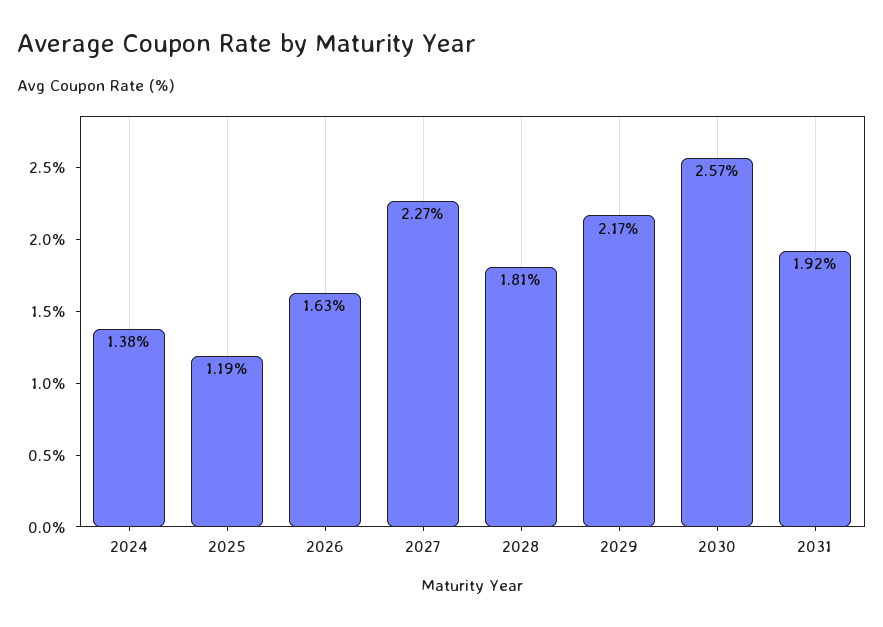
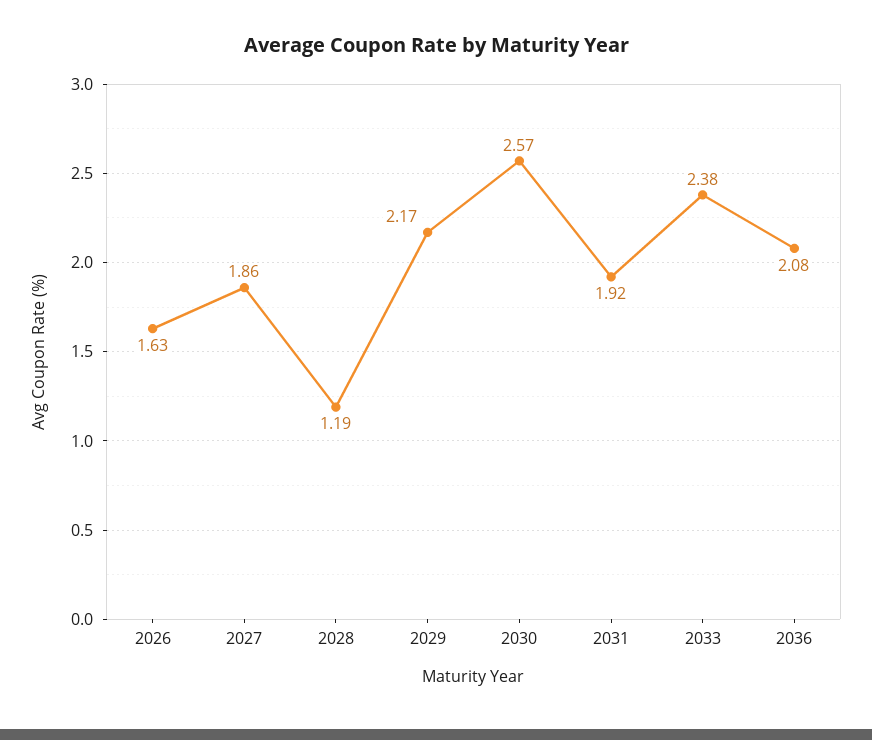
2024: 1.38 -> none
2025: 1.19 -> none
2027: 2.27 -> 1.86
2028: 1.81 -> 1.19
2033: none -> 2.38
2036: none -> 2.08

